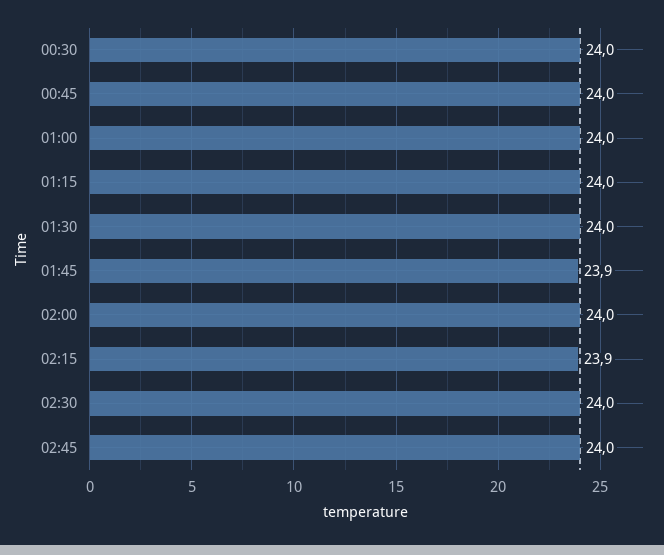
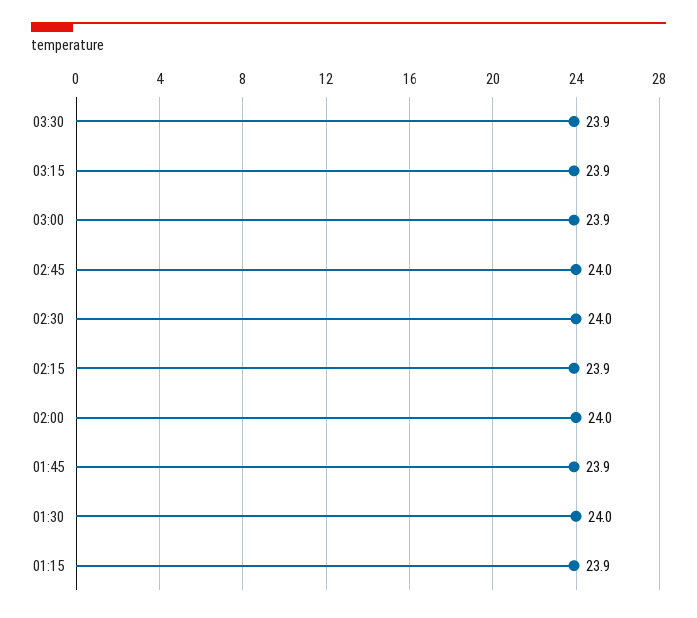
00:30: 24 -> none
00:45: 24 -> none
01:00: 24 -> none
01:15: 24 -> 23.9
03:30: none -> 23.9
03:15: none -> 23.9
03:00: none -> 23.9

